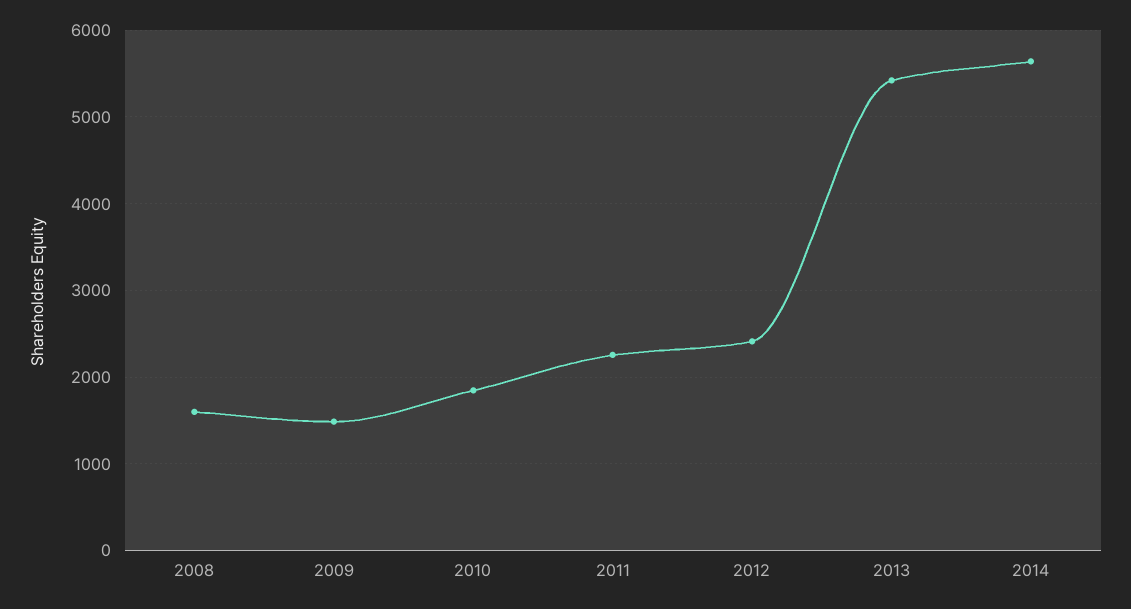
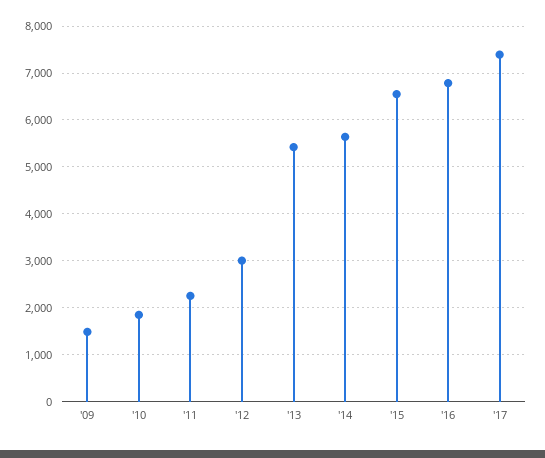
2008: 1600 -> none
2012: 2400 -> 3000
'15: none -> 6600
'16: none -> 6800
'17: none -> 7400

